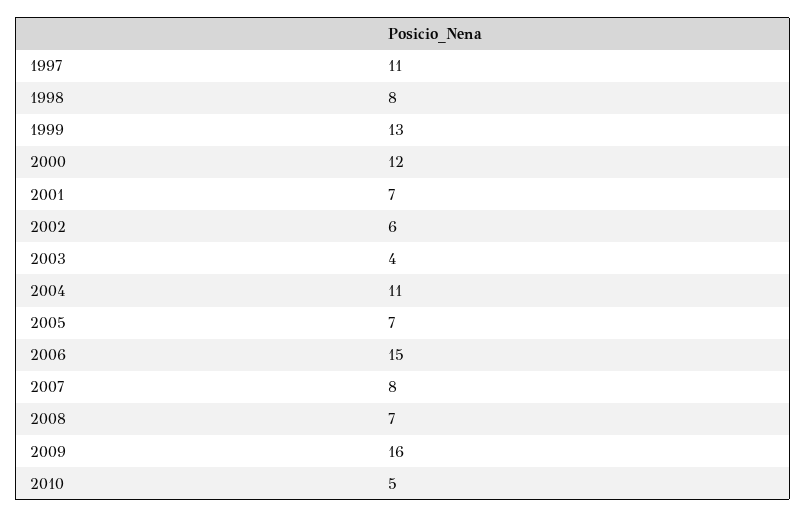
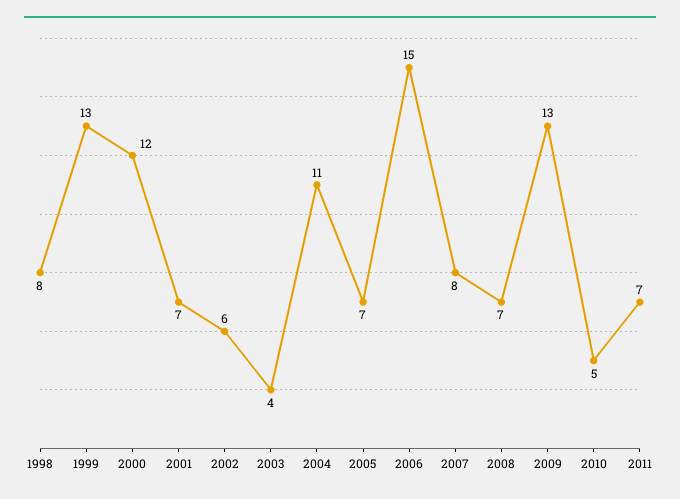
1997: 11 -> none
2009: 16 -> 13
2011: none -> 7

